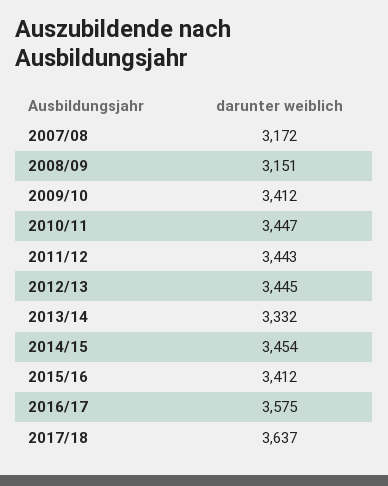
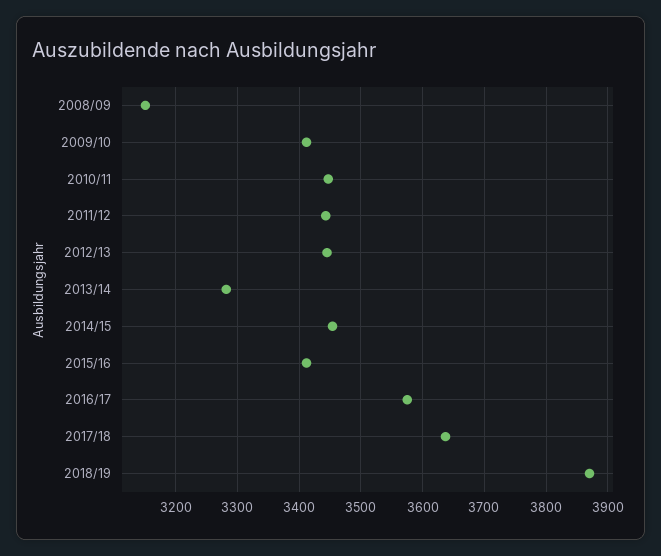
2007/08: 3172 -> none
2013/14: 3332 -> 3280
2018/19: none -> 3870

